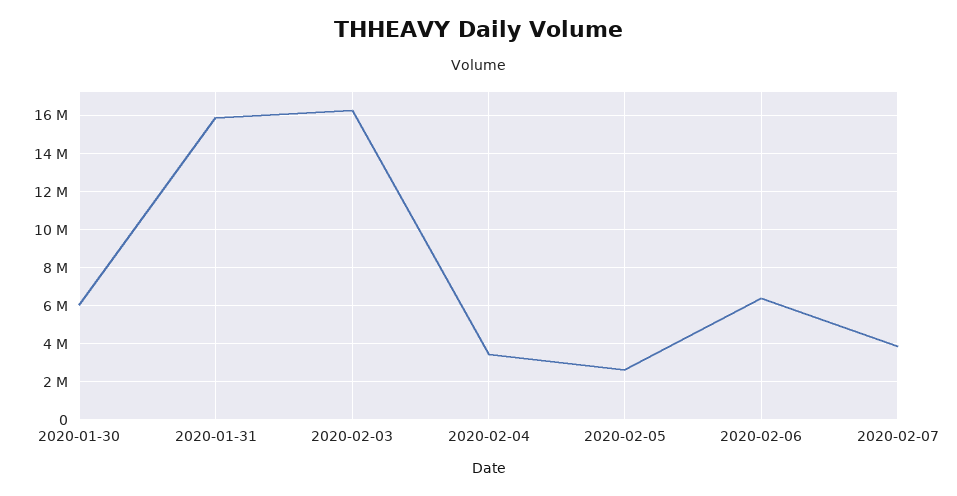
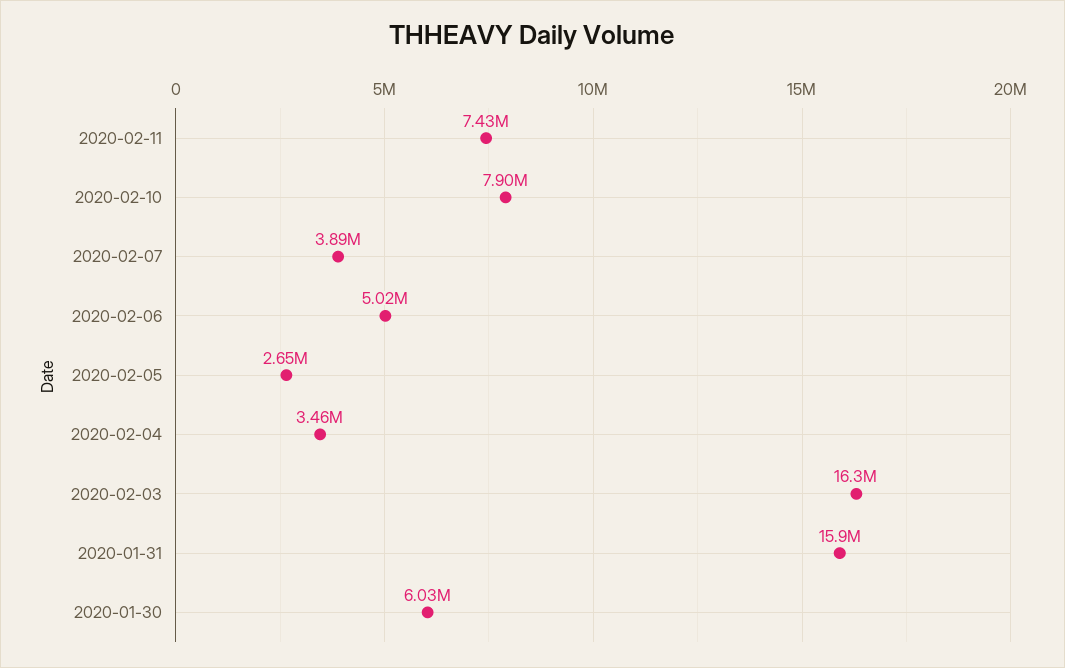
2020-02-06: 6500000 -> 5020000
2020-02-11: none -> 7430000
2020-02-10: none -> 7900000

